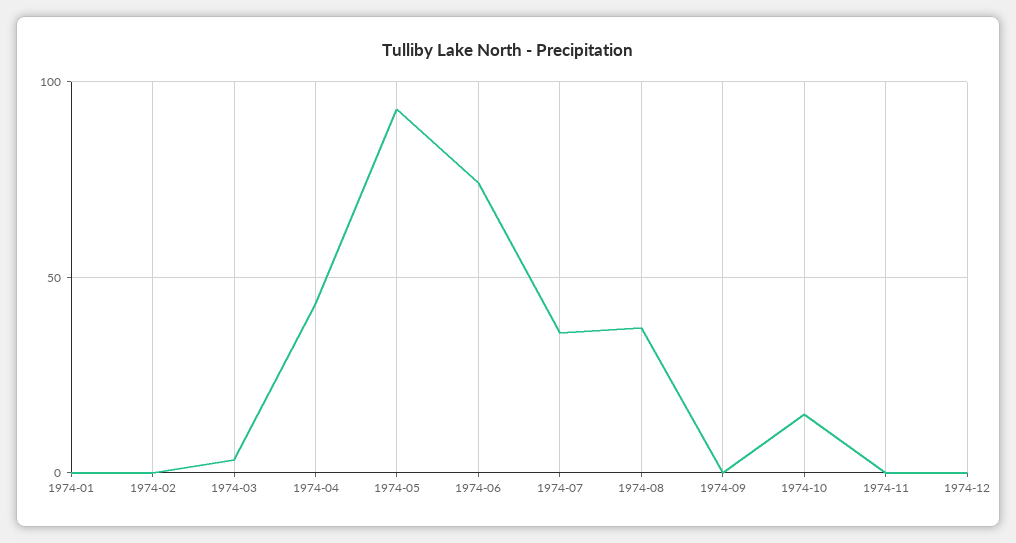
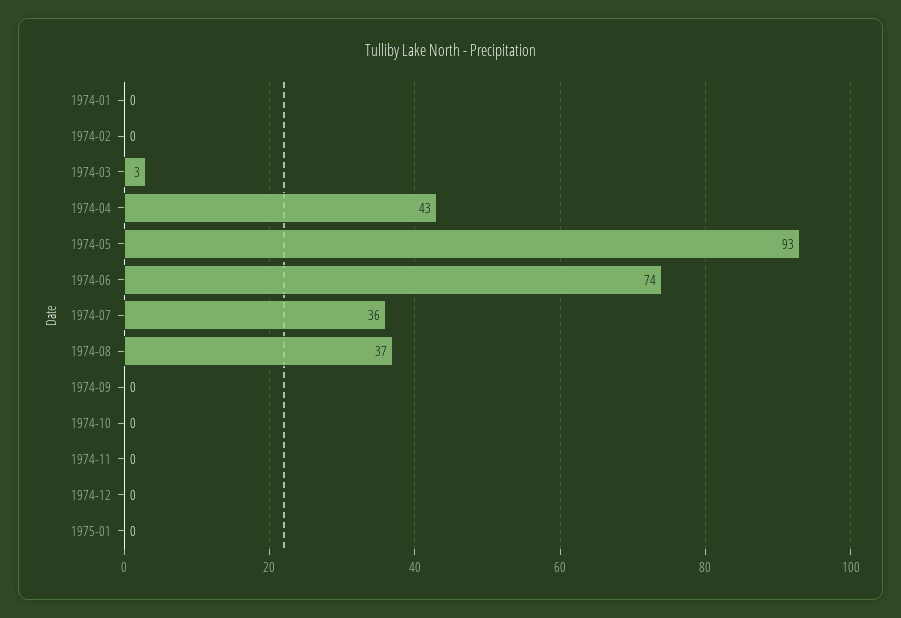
1974-10: 15 -> 0
1975-01: none -> 0

